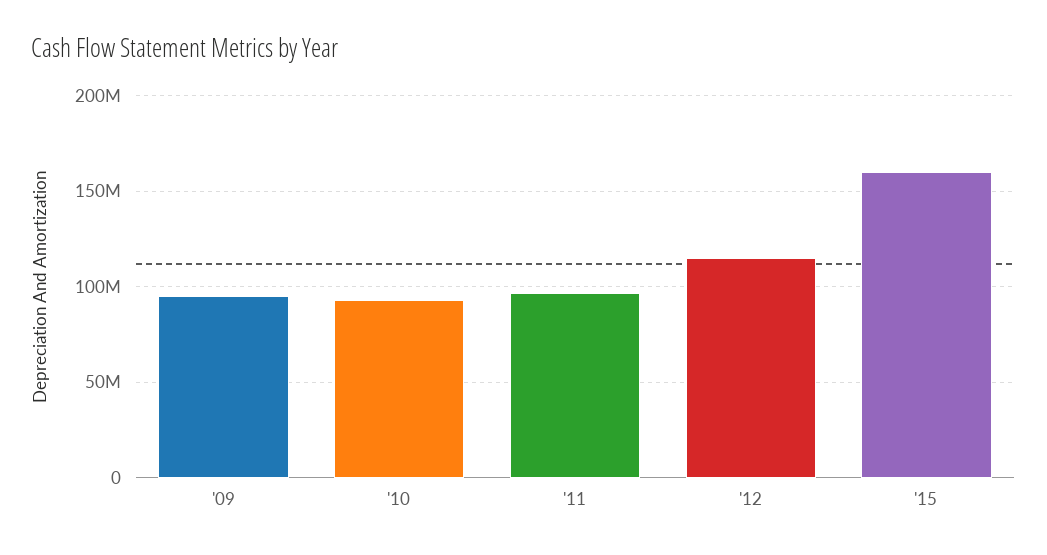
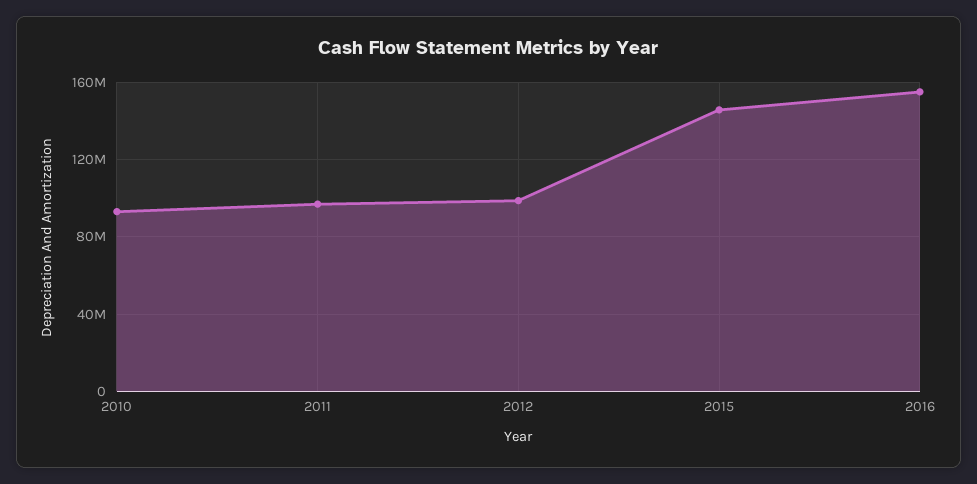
'09: 95000000 -> none
'12: 115000000 -> 100000000
'15: 160000000 -> 145000000
2016: none -> 155000000

